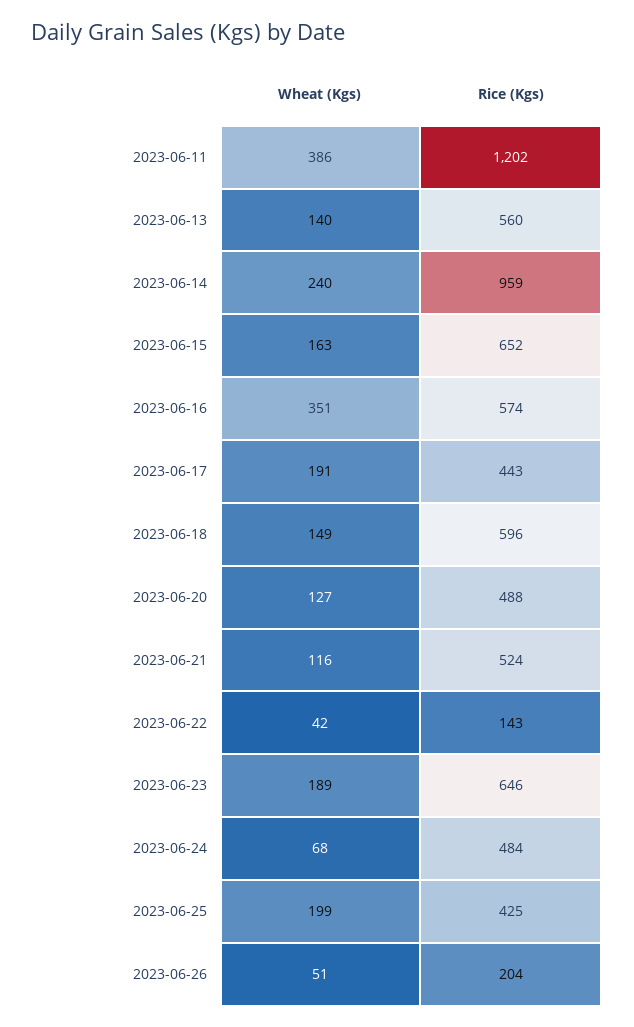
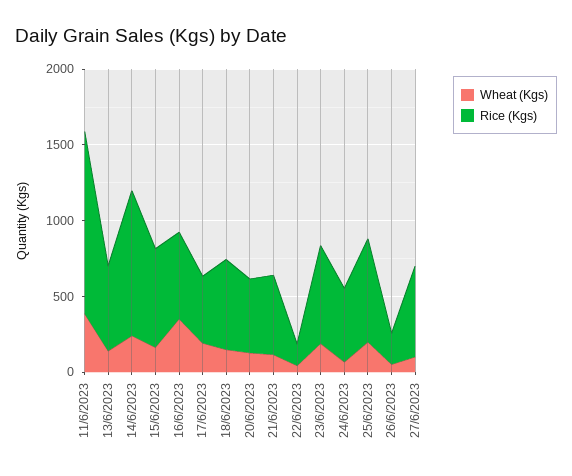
Rice (Kgs), 2023-06-25: 425 -> 700
Wheat (Kgs), 27/6/2023: none -> 100
Rice (Kgs), 27/6/2023: none -> 600

